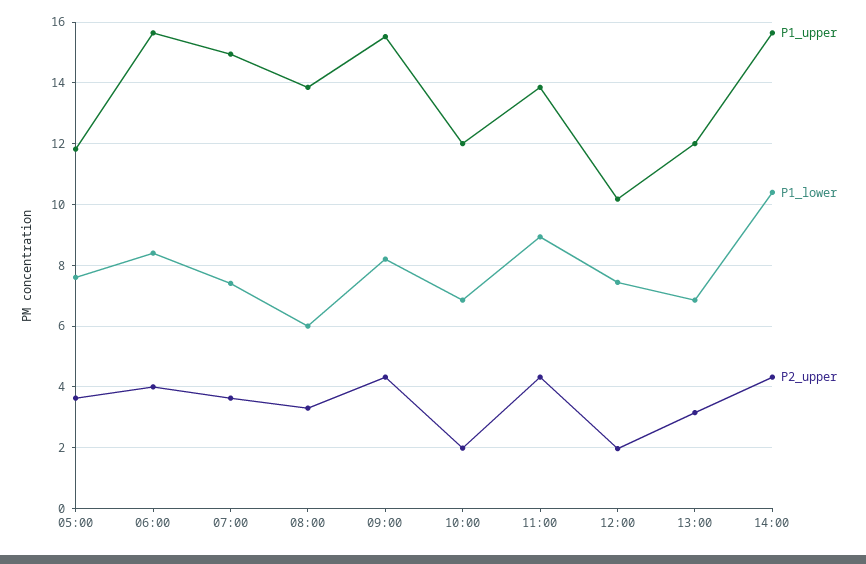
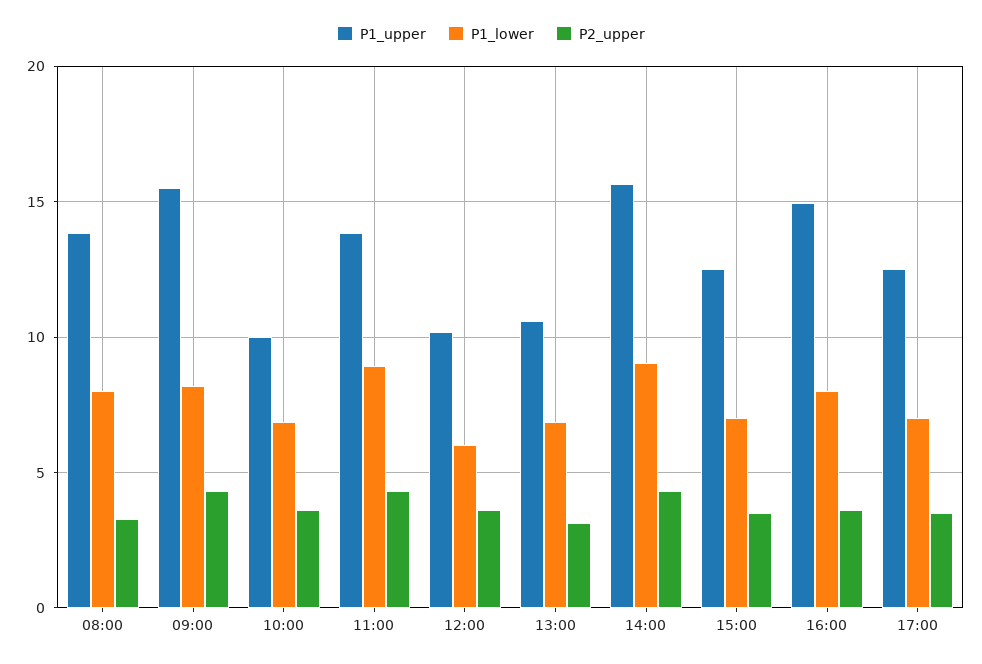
P1_upper, 05:00: 11.8 -> none
P1_lower, 05:00: 7.6 -> none
P2_upper, 05:00: 3.6 -> none
P1_upper, 06:00: 15.6 -> none
P1_lower, 06:00: 8.4 -> none
P2_upper, 06:00: 4 -> none
P1_upper, 07:00: 15 -> none
P1_lower, 07:00: 7.4 -> none
P2_upper, 07:00: 3.6 -> none
P1_lower, 08:00: 6 -> 8
P1_upper, 10:00: 12 -> 10
P2_upper, 10:00: 2 -> 3.5
P1_lower, 12:00: 7.4 -> 6
P2_upper, 12:00: 2 -> 3.5
P1_upper, 13:00: 12 -> 10.5
P1_lower, 14:00: 10.4 -> 9
P1_upper, 15:00: none -> 12.5
P1_lower, 15:00: none -> 7
P2_upper, 15:00: none -> 3.5
P1_upper, 16:00: none -> 15
P1_lower, 16:00: none -> 8
P2_upper, 16:00: none -> 3.5
P1_upper, 17:00: none -> 12.5
P1_lower, 17:00: none -> 7
P2_upper, 17:00: none -> 3.5

